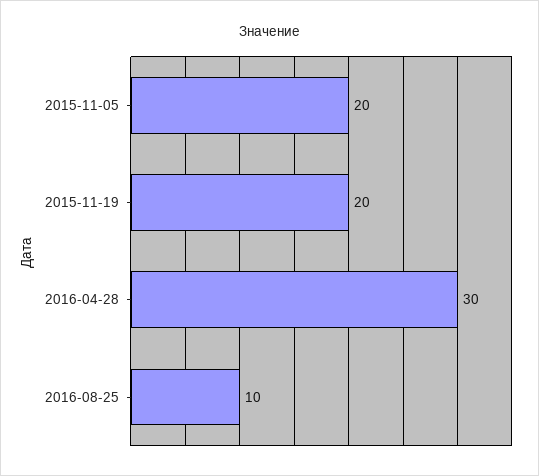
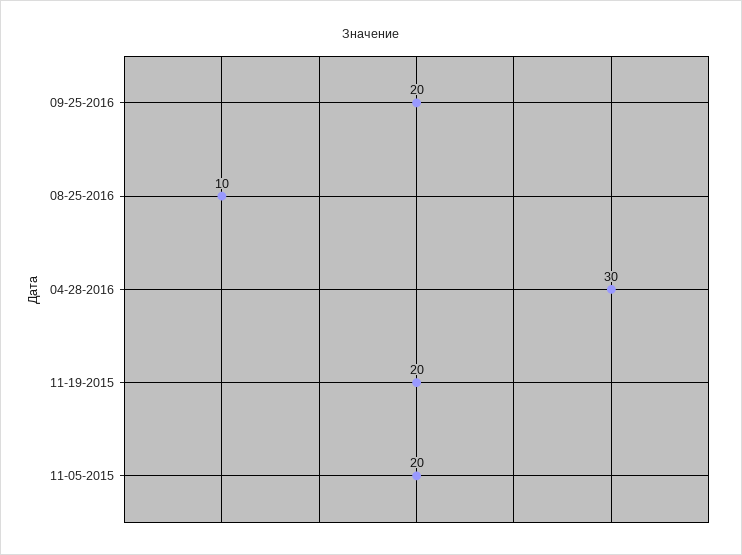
09-25-2016: none -> 20

